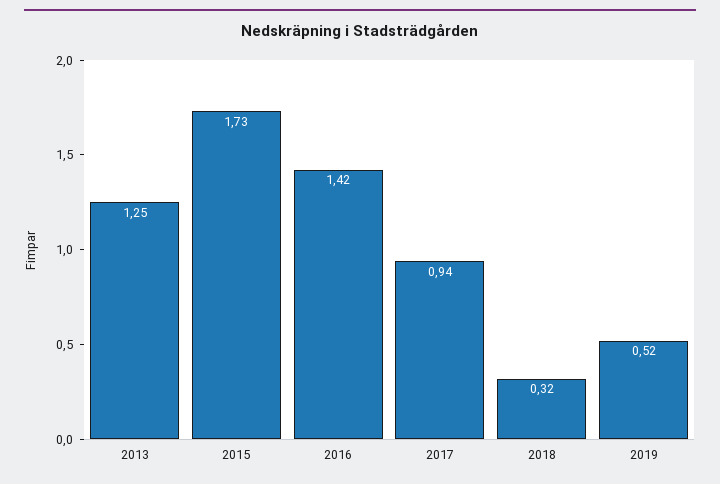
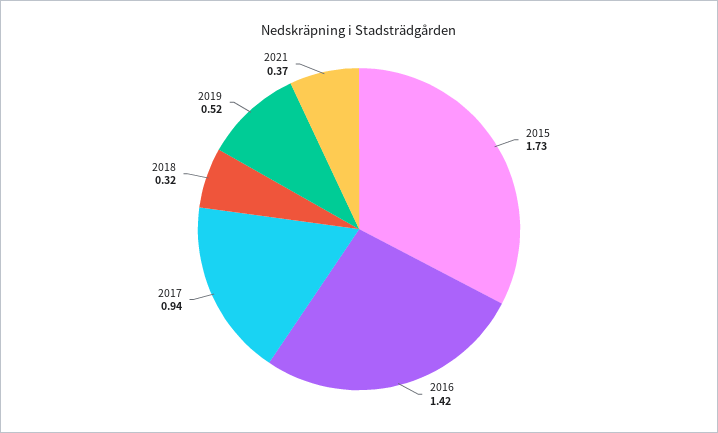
2013: 1.25 -> none
2021: none -> 0.37

